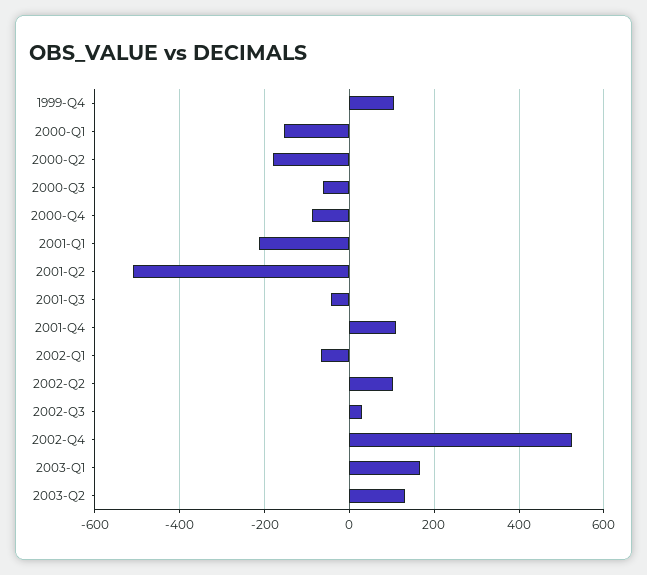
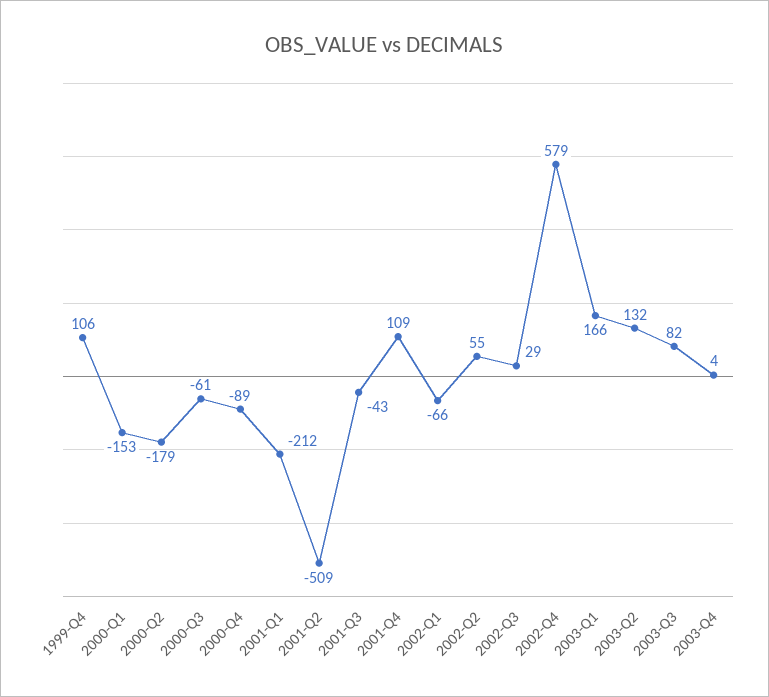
2002-Q2: 100 -> 55
2002-Q4: 520 -> 579
2003-Q3: none -> 82
2003-Q4: none -> 4

